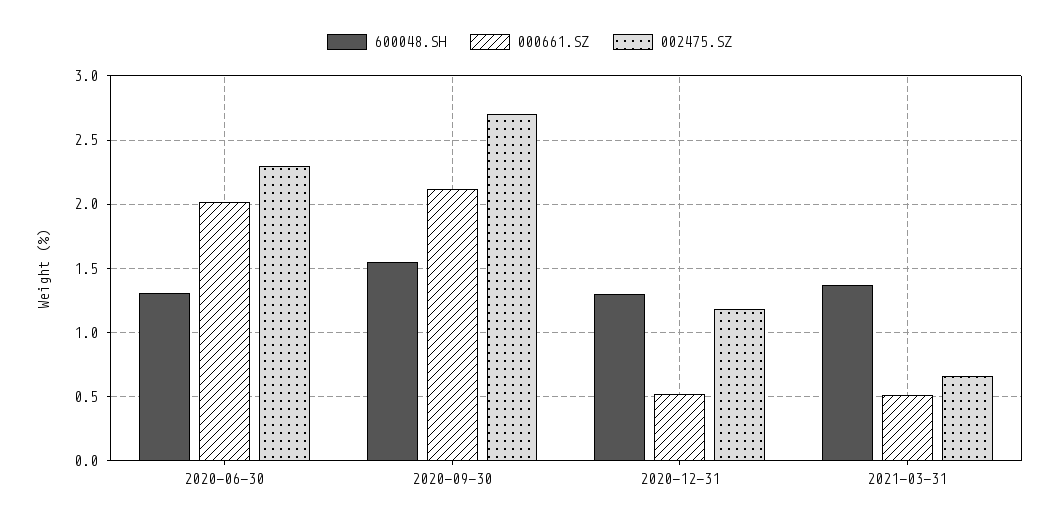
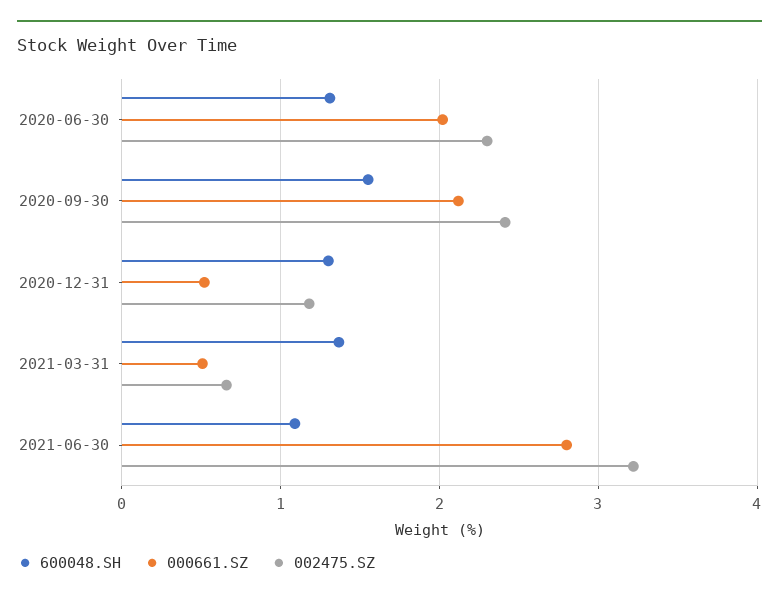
002475.SZ, 2020-09-30: 2.7 -> 2.4
600048.SH, 2021-06-30: none -> 1.1
000661.SZ, 2021-06-30: none -> 2.8
002475.SZ, 2021-06-30: none -> 3.2

